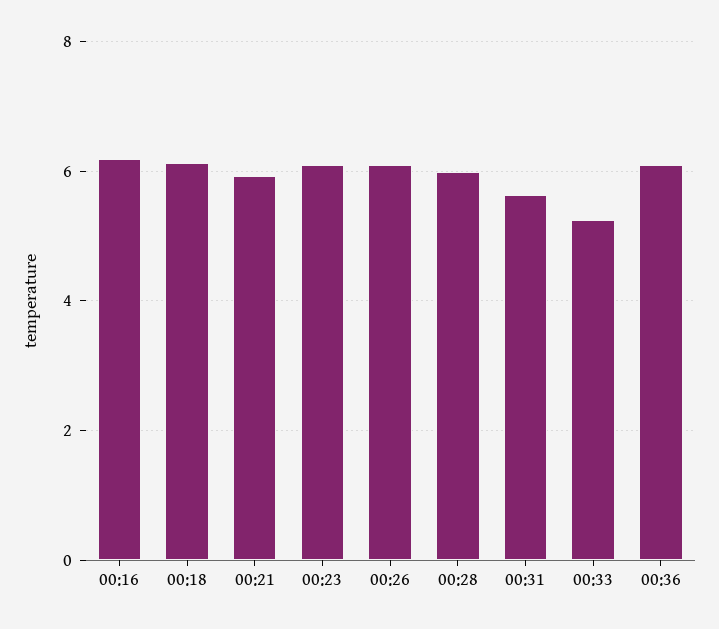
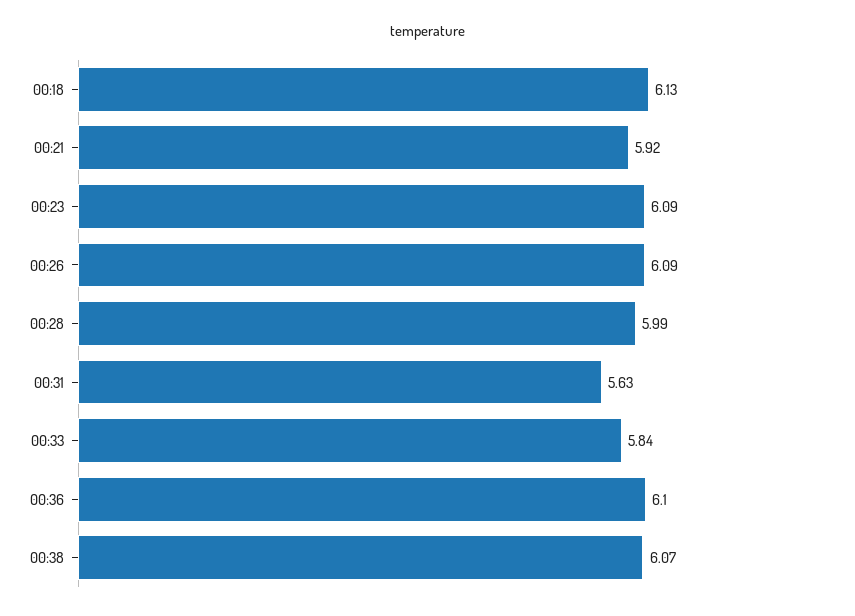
00:16: 6.2 -> none
00:33: 5.2 -> 5.84
00:38: none -> 6.07

